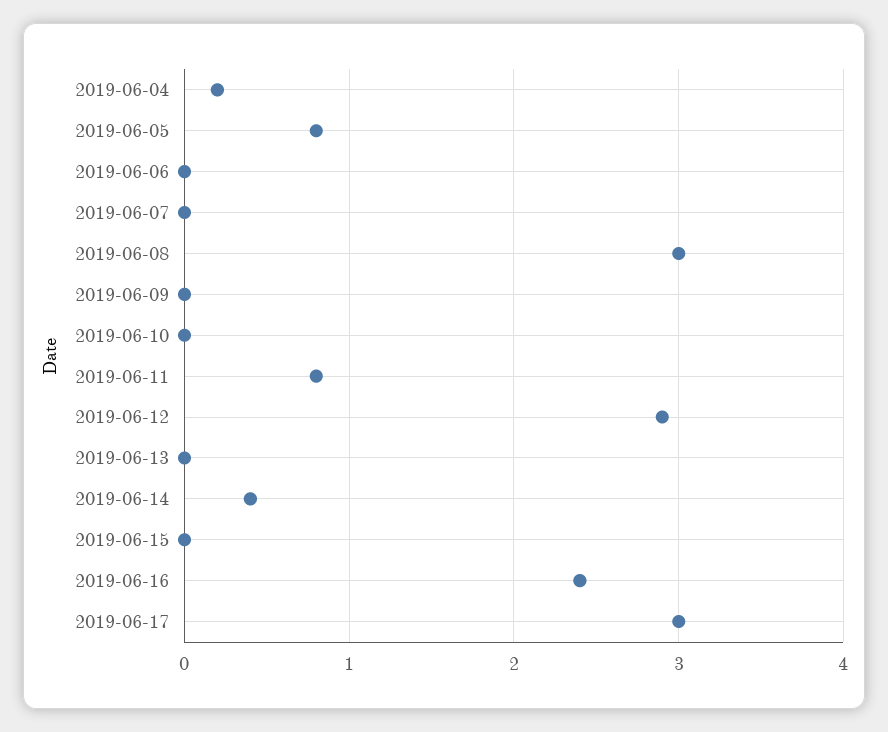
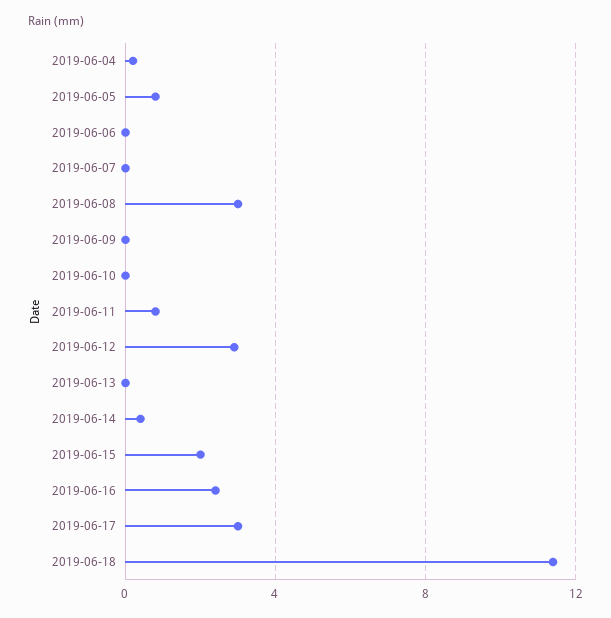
2019-06-15: 0 -> 2
2019-06-18: none -> 11.5

